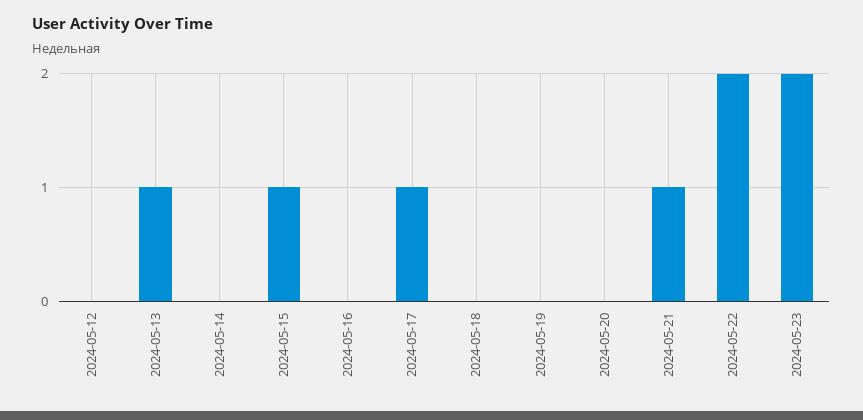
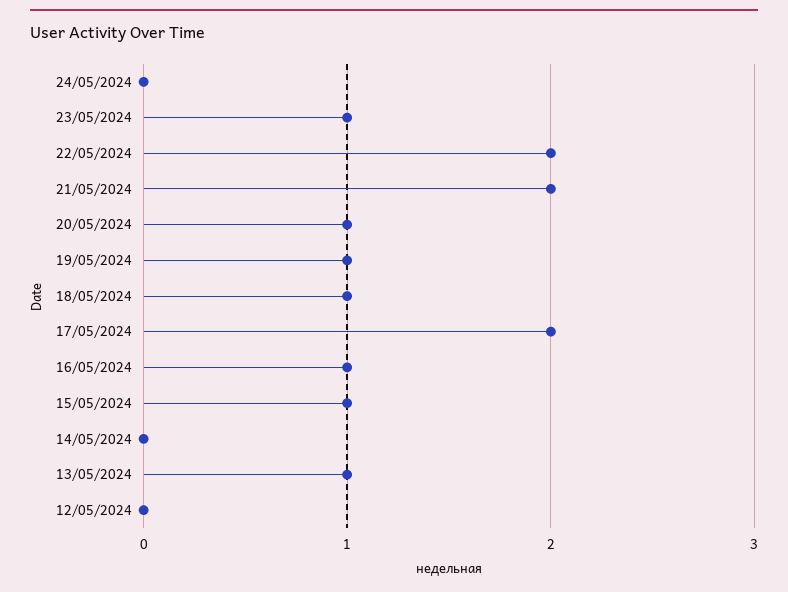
2024-05-16: 0 -> 1
2024-05-17: 1 -> 2
2024-05-18: 0 -> 1
2024-05-19: 0 -> 1
2024-05-20: 0 -> 1
2024-05-21: 1 -> 2
2024-05-23: 2 -> 1
24/05/2024: none -> 0

